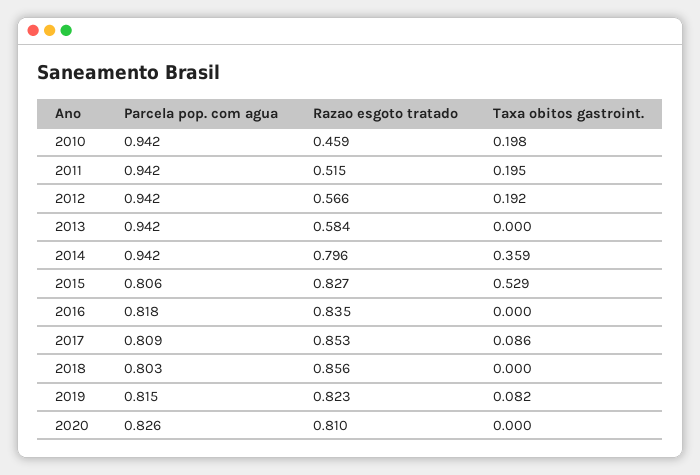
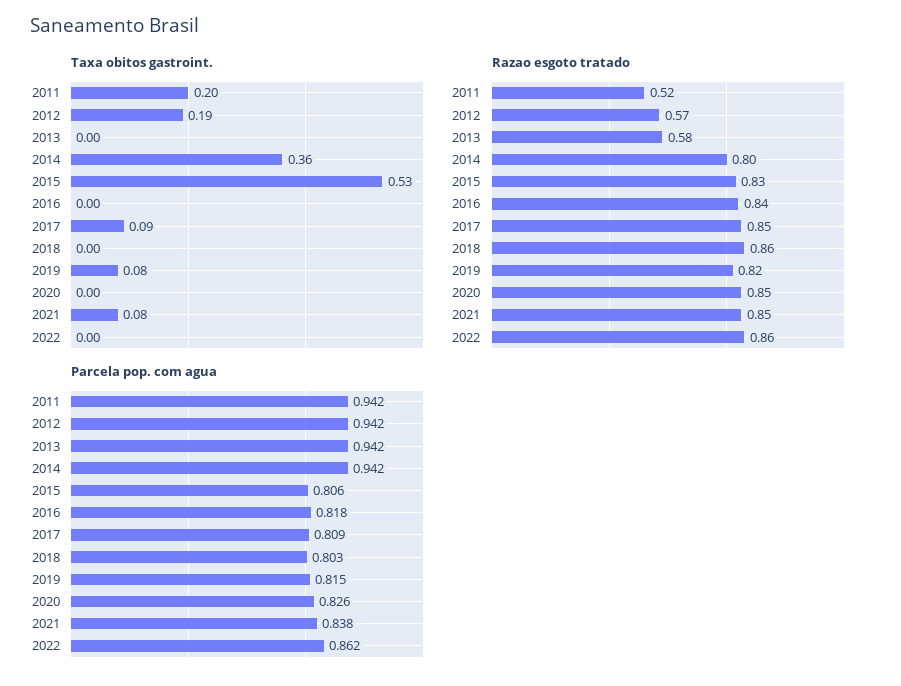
Parcela pop. com agua, 2010: 0.942 -> none
Razao esgoto tratado, 2010: 0.459 -> none
Taxa obitos gastroint., 2010: 0.198 -> none
Razao esgoto tratado, 2020: 0.81 -> 0.85
Taxa obitos gastroint., 2021: none -> 0.08
Taxa obitos gastroint., 2022: none -> 0
Razao esgoto tratado, 2021: none -> 0.85
Razao esgoto tratado, 2022: none -> 0.86
Parcela pop. com agua, 2021: none -> 0.838
Parcela pop. com agua, 2022: none -> 0.862

